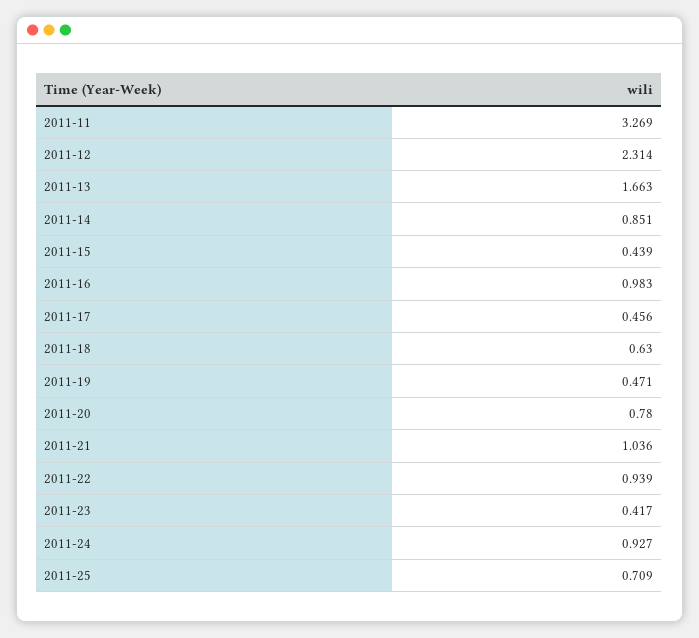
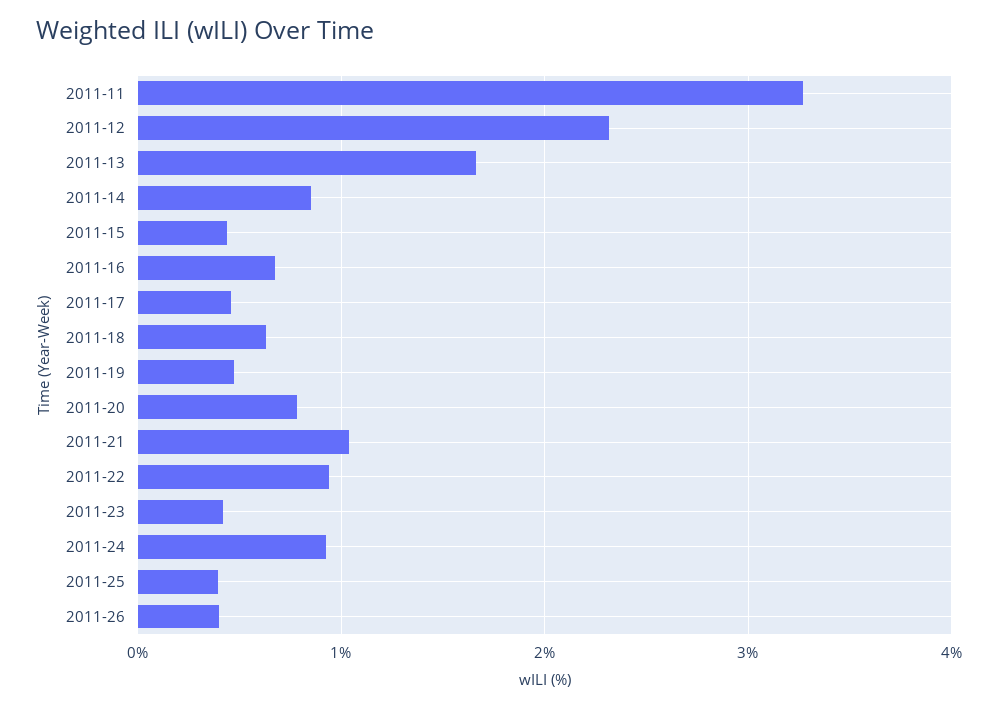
2011-16: 0.983 -> 0.7
2011-25: 0.709 -> 0.4
2011-26: none -> 0.4

